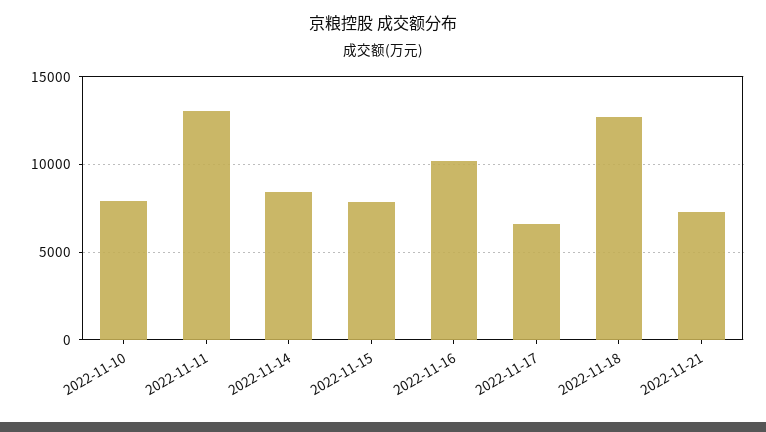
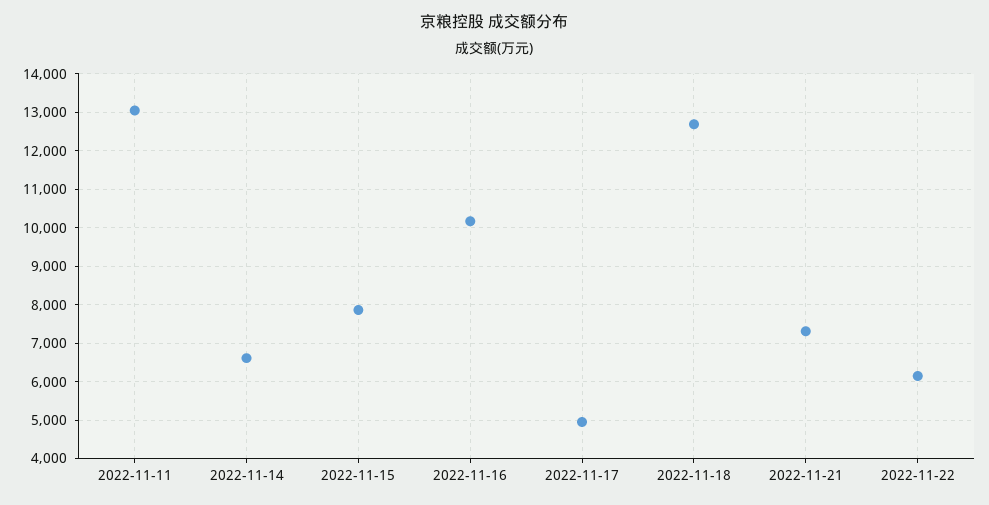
2022-11-10: 8000 -> none
2022-11-14: 8500 -> 6600
2022-11-17: 6500 -> 5000
2022-11-22: none -> 6200

